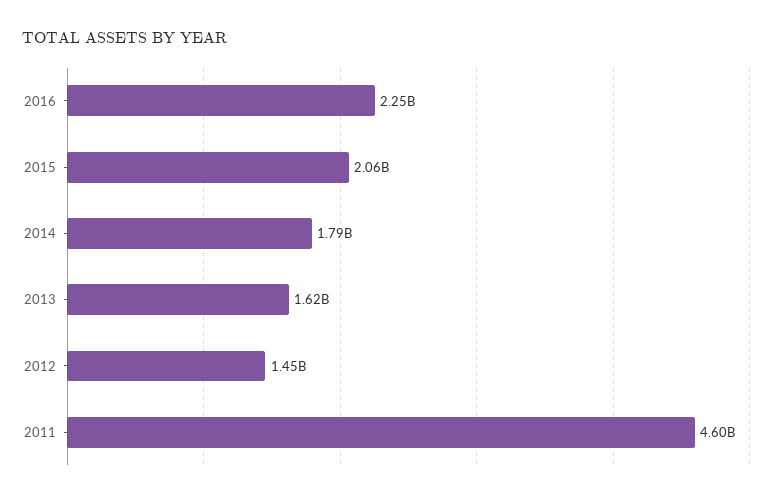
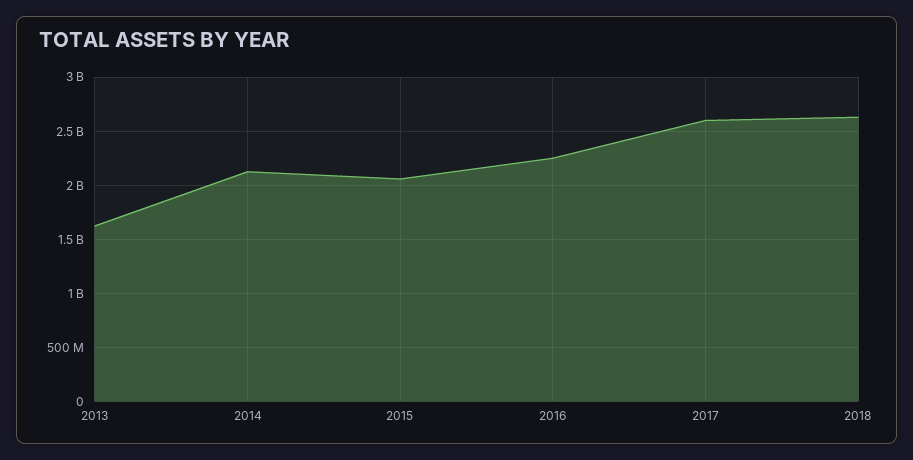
2014: 1790000000 -> 2100000000
2012: 1450000000 -> none
2011: 4600000000 -> none
2017: none -> 2600000000
2018: none -> 2600000000

